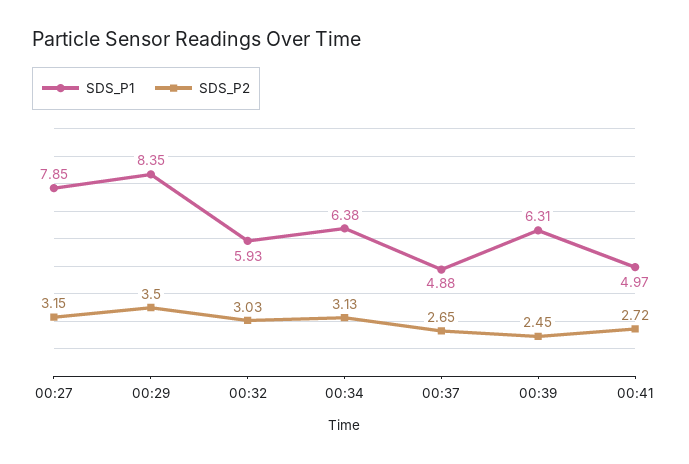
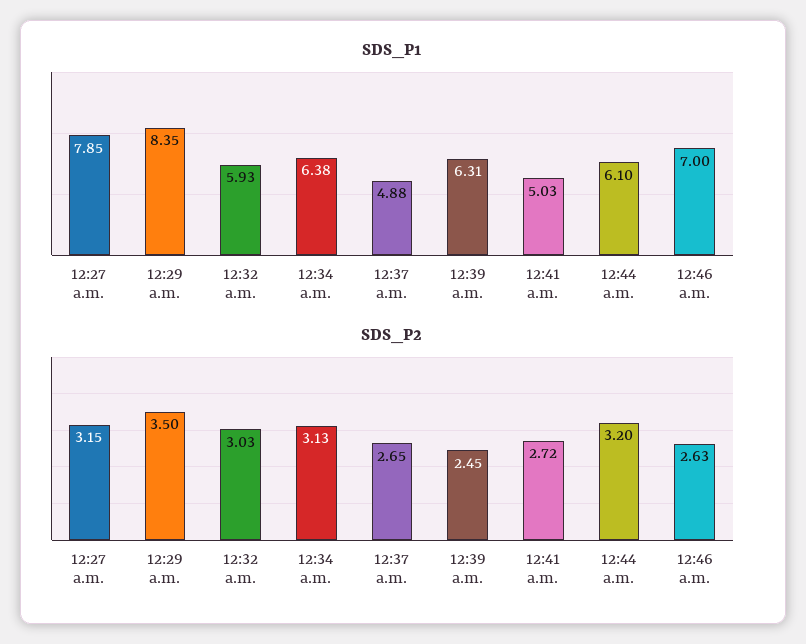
SDS_P1, 00:41: 4.97 -> 5.03
SDS_P1, 12:44 a.m.: none -> 6.1
SDS_P1, 12:46 a.m.: none -> 7
SDS_P2, 12:44 a.m.: none -> 3.2
SDS_P2, 12:46 a.m.: none -> 2.63

